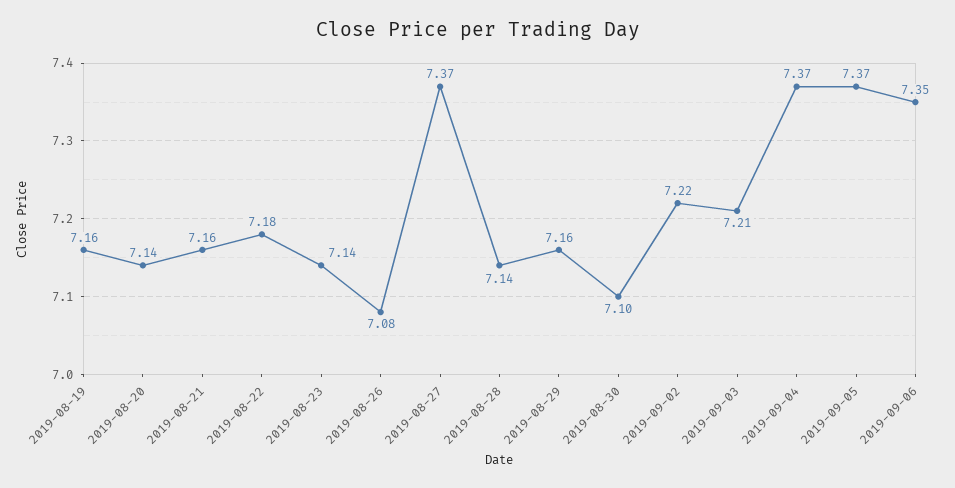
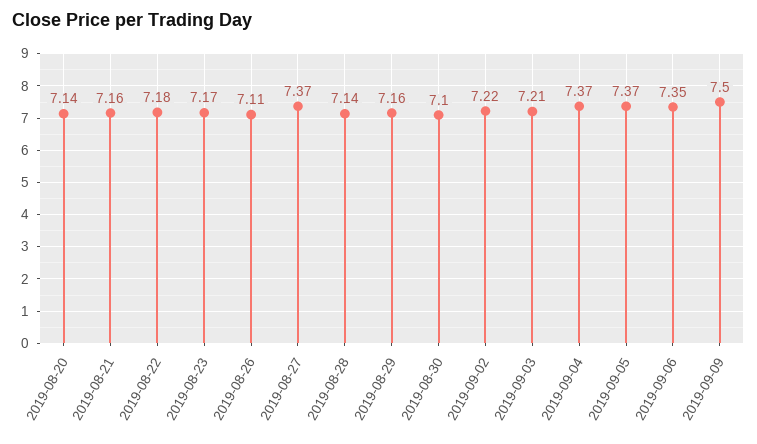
2019-08-19: 7.16 -> none
2019-08-23: 7.14 -> 7.17
2019-08-26: 7.08 -> 7.11
2019-09-09: none -> 7.5

